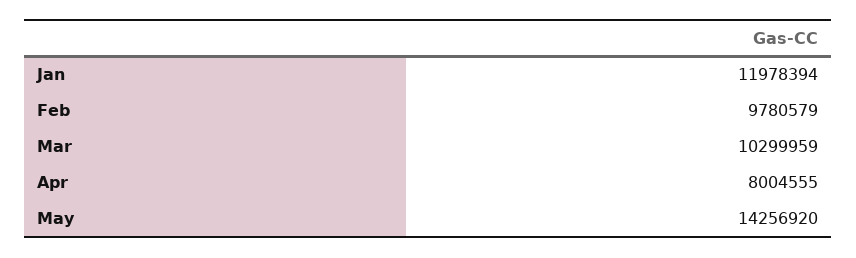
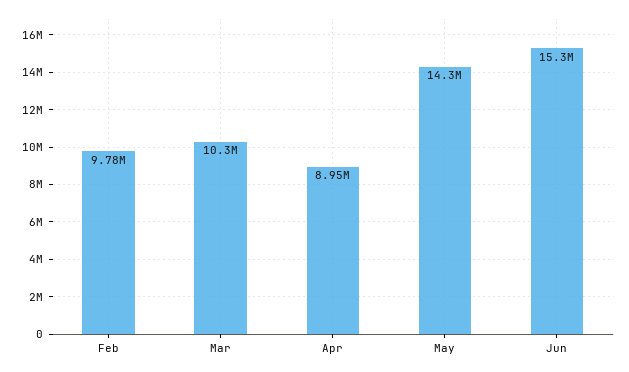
Jan: 11978394 -> none
Apr: 8004555 -> 8950000
Jun: none -> 15300000

